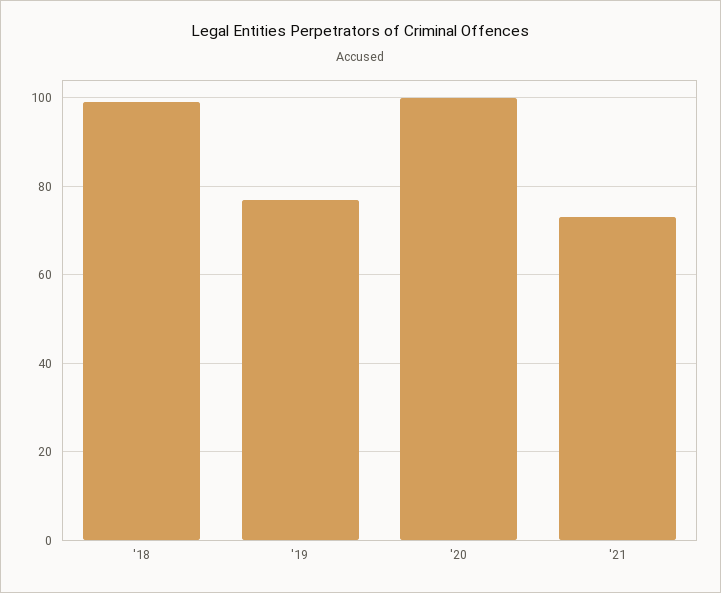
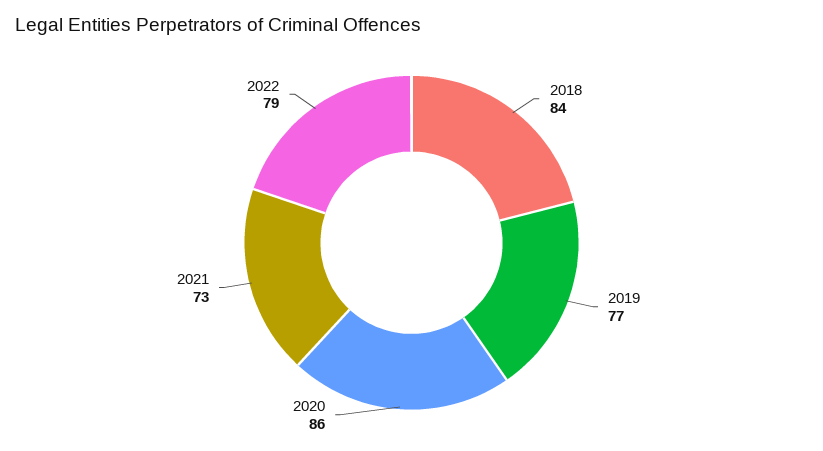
'18: 100 -> 84
'20: 100 -> 86
2022: none -> 79

